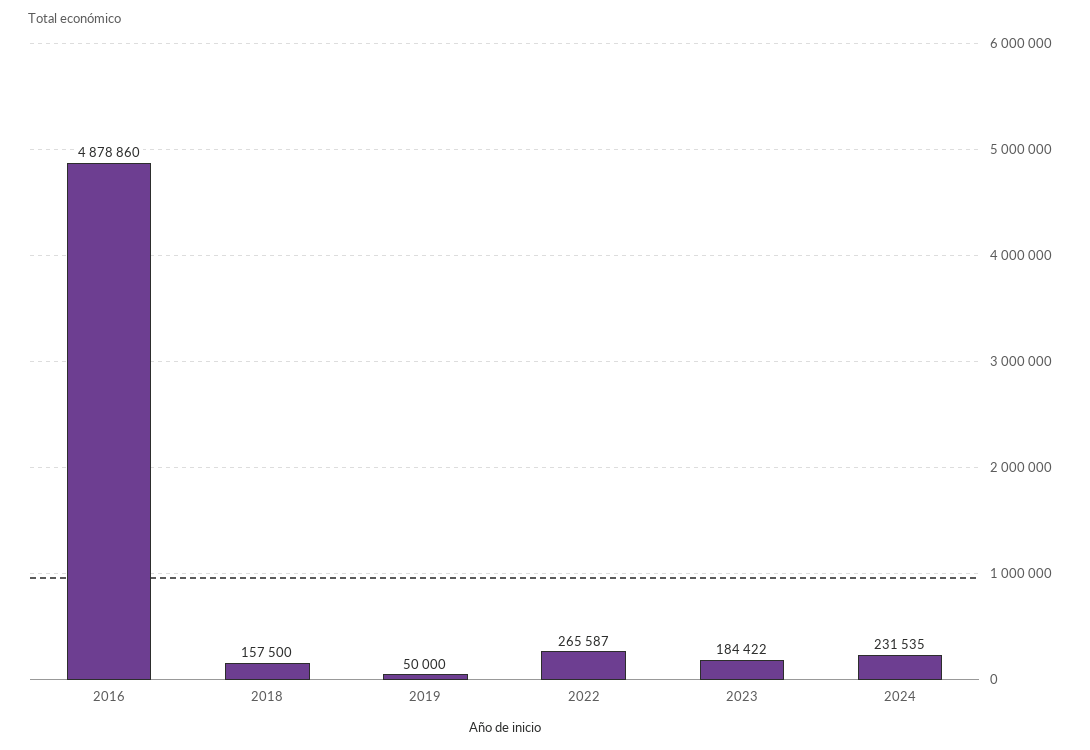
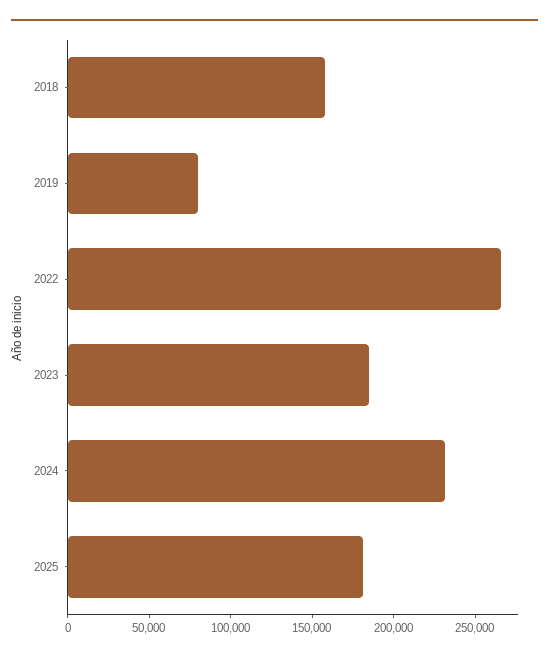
2016: 4878860 -> none
2019: 50000 -> 80000
2025: none -> 180000

